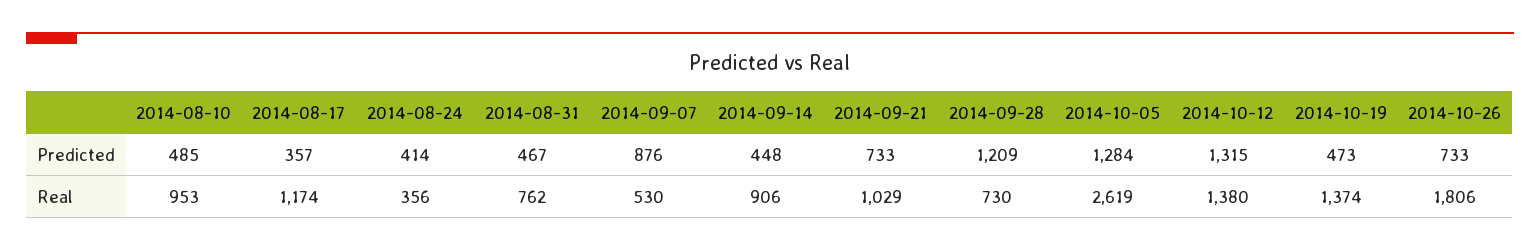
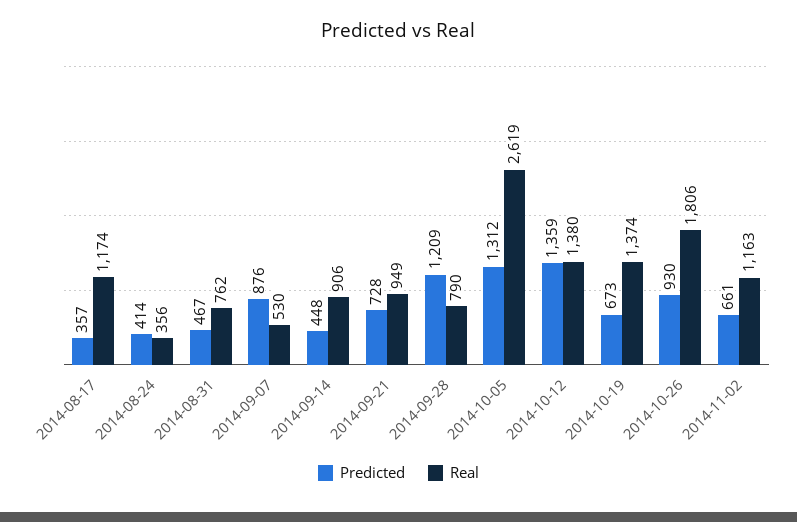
Predicted, 2014-08-10: 485 -> none
Predicted, 2014-09-21: 733 -> 728
Predicted, 2014-10-05: 1284 -> 1312
Predicted, 2014-10-12: 1315 -> 1359
Predicted, 2014-10-19: 473 -> 673
Predicted, 2014-10-26: 733 -> 930
Real, 2014-08-10: 953 -> none
Real, 2014-09-21: 1029 -> 949
Real, 2014-09-28: 730 -> 790
Predicted, 2014-11-02: none -> 661
Real, 2014-11-02: none -> 1163

